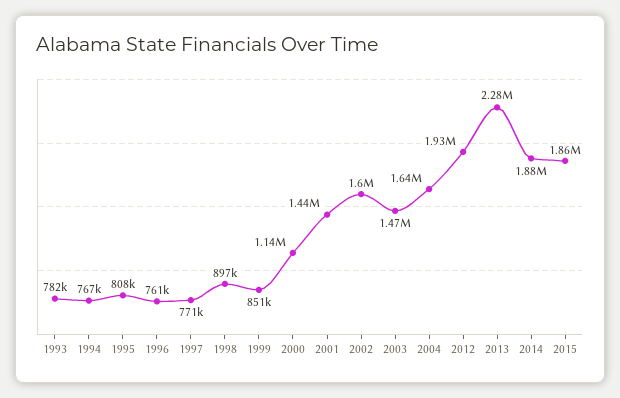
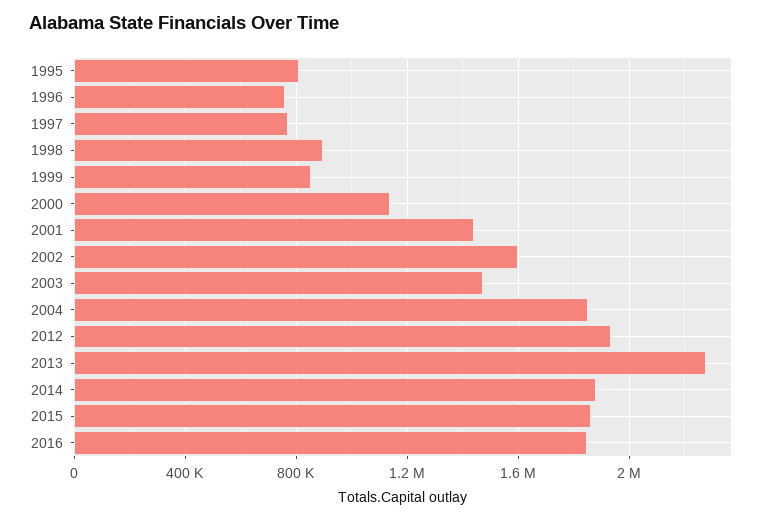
1993: 782000 -> none
1994: 767000 -> none
2004: 1640000 -> 1850000
2016: none -> 1850000

